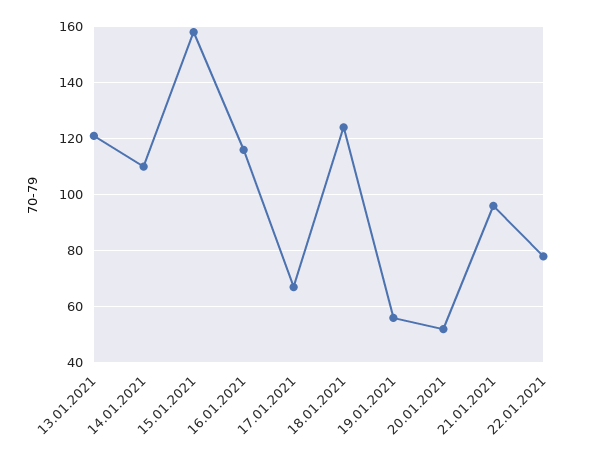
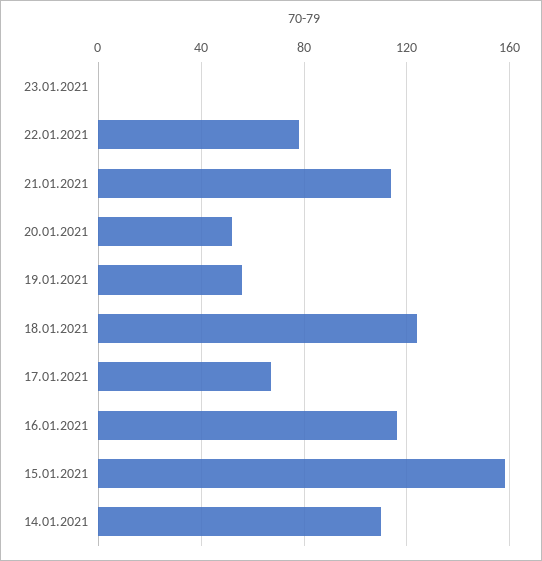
13.01.2021: 120 -> none
21.01.2021: 95 -> 115
23.01.2021: none -> 0

